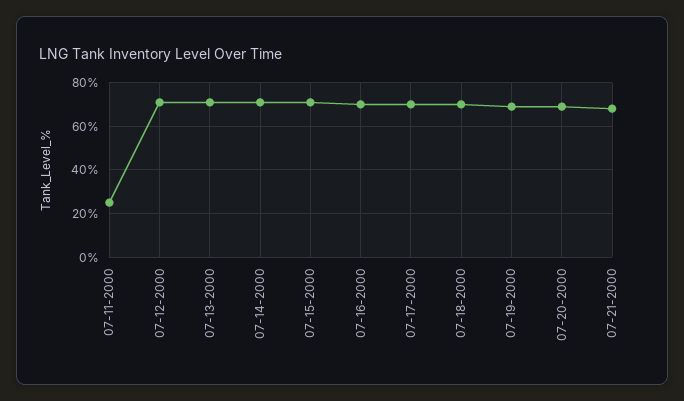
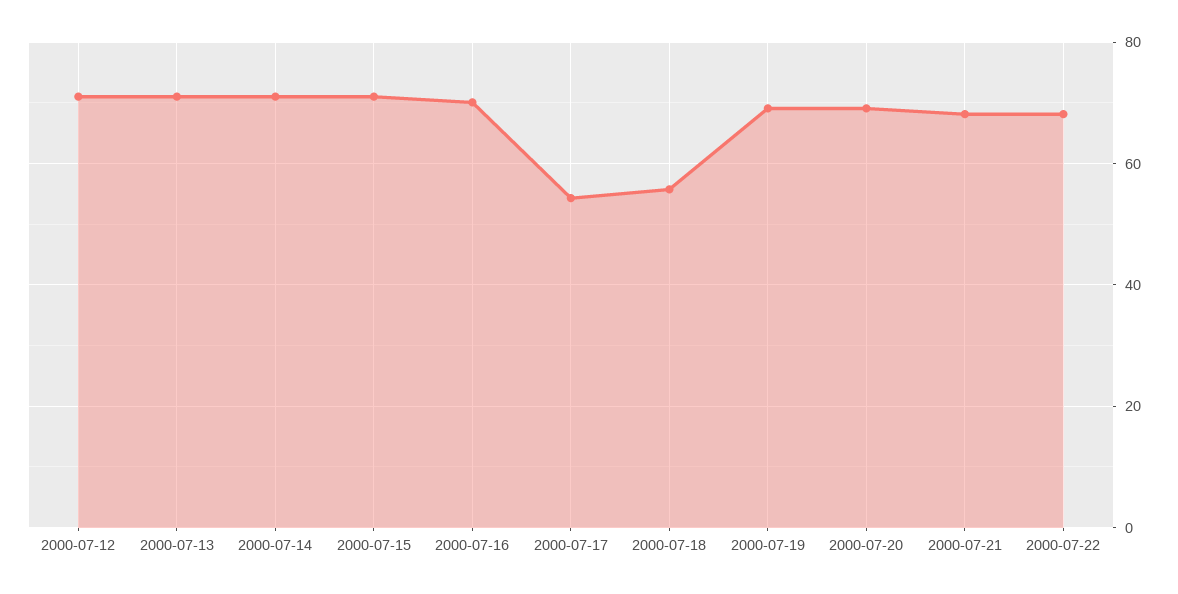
07-11-2000: 25 -> none
07-17-2000: 70 -> 54
07-18-2000: 70 -> 56
2000-07-22: none -> 68

